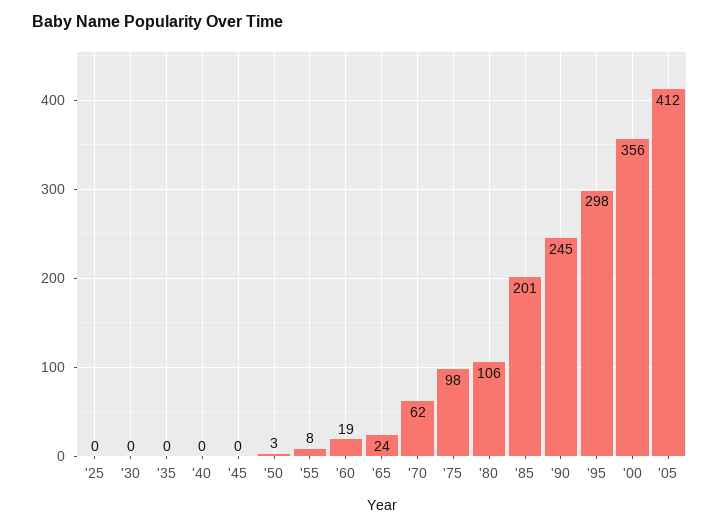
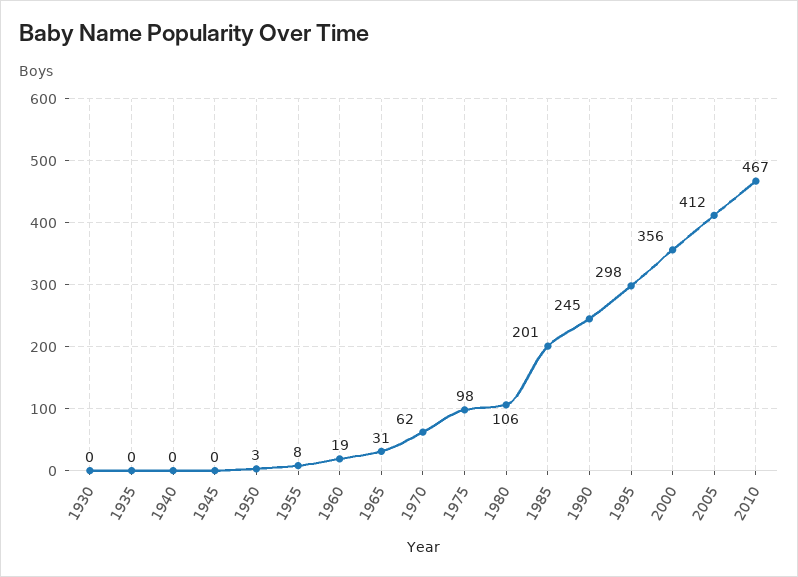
'25: 0 -> none
'65: 24 -> 31
2010: none -> 467

